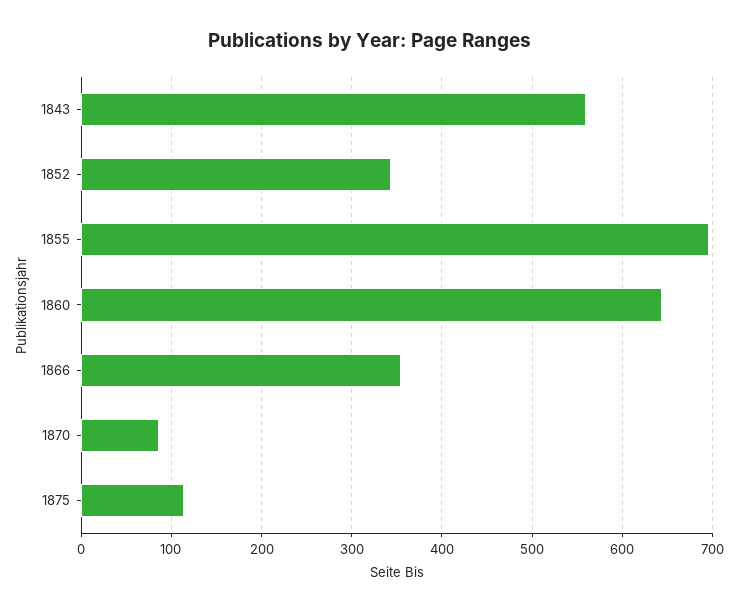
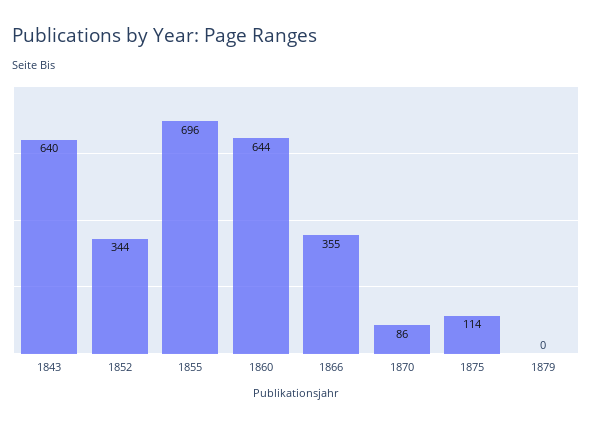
1843: 560 -> 640
1879: none -> 0

